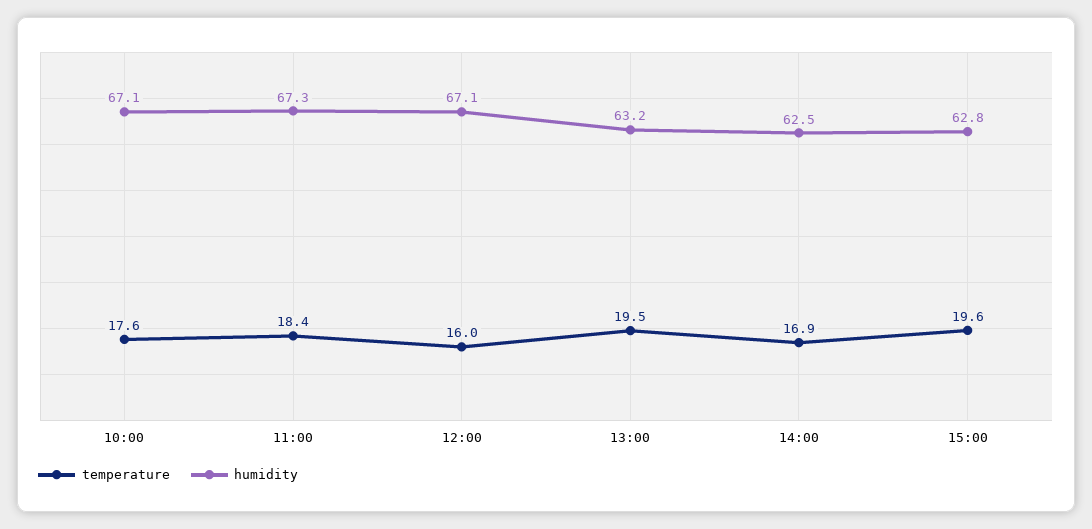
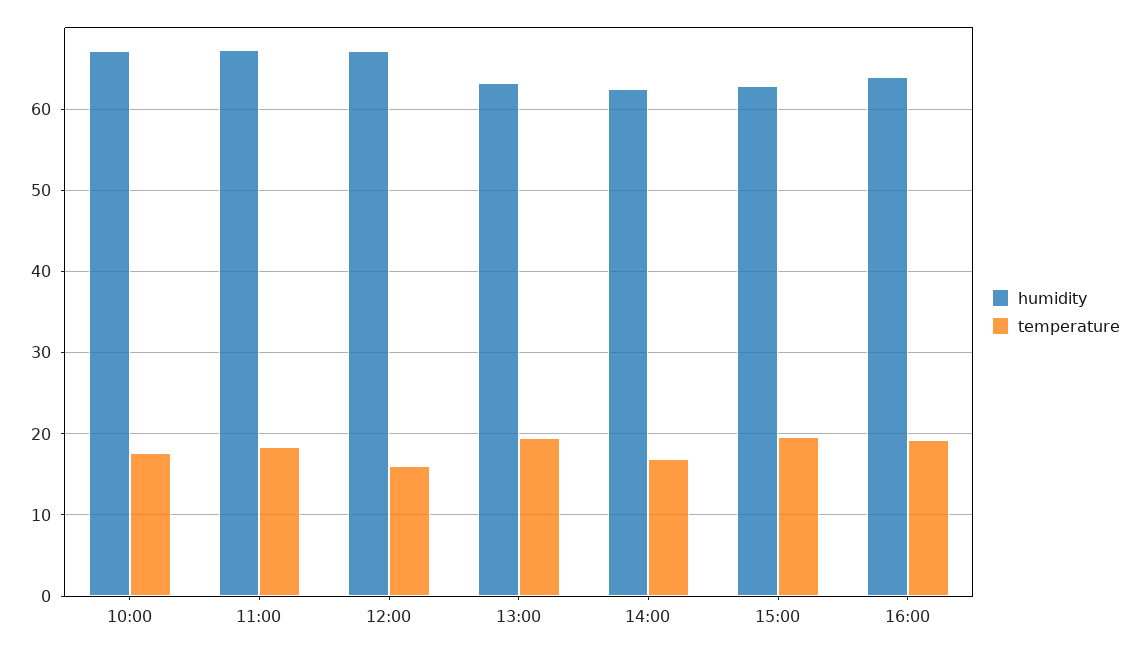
humidity, 16:00: none -> 64
temperature, 16:00: none -> 19

